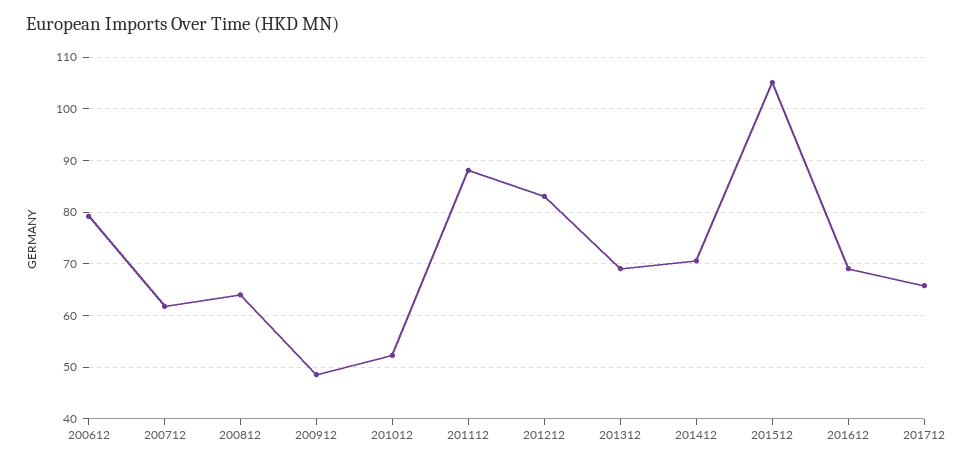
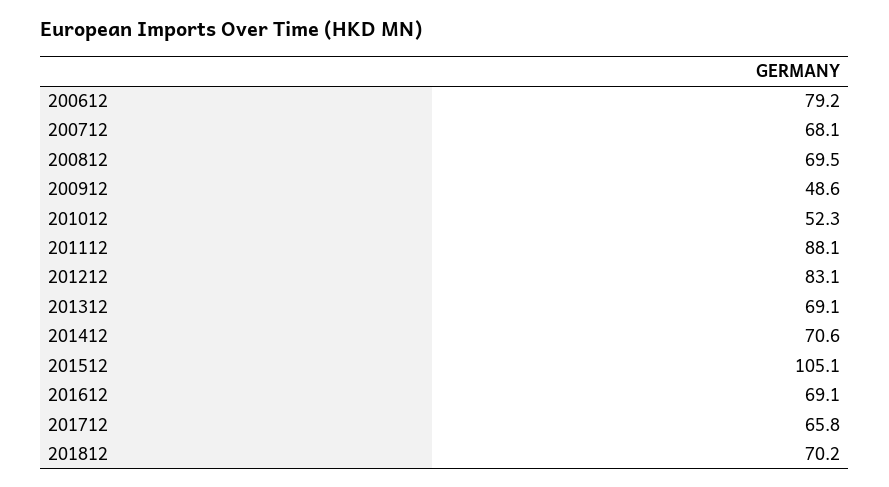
200712: 62 -> 68.1
200812: 64 -> 69.5
201812: none -> 70.2

